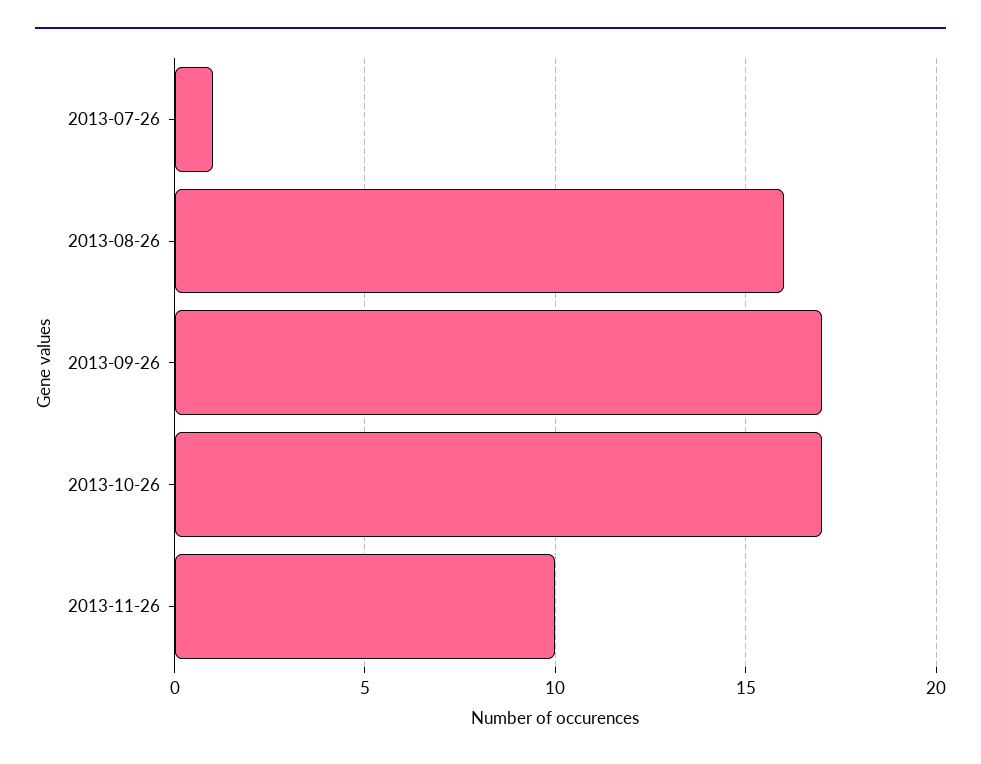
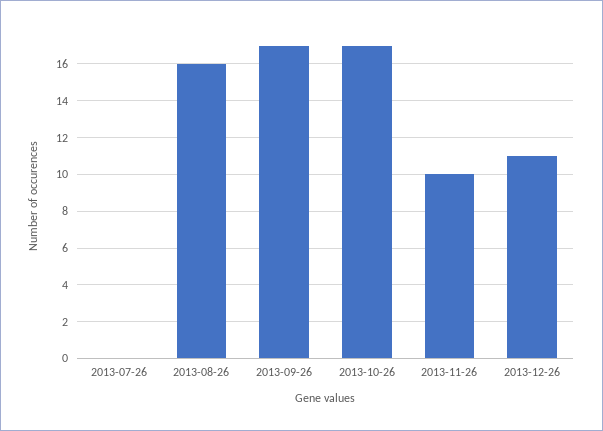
2013-07-26: 1 -> 0
2013-12-26: none -> 11

